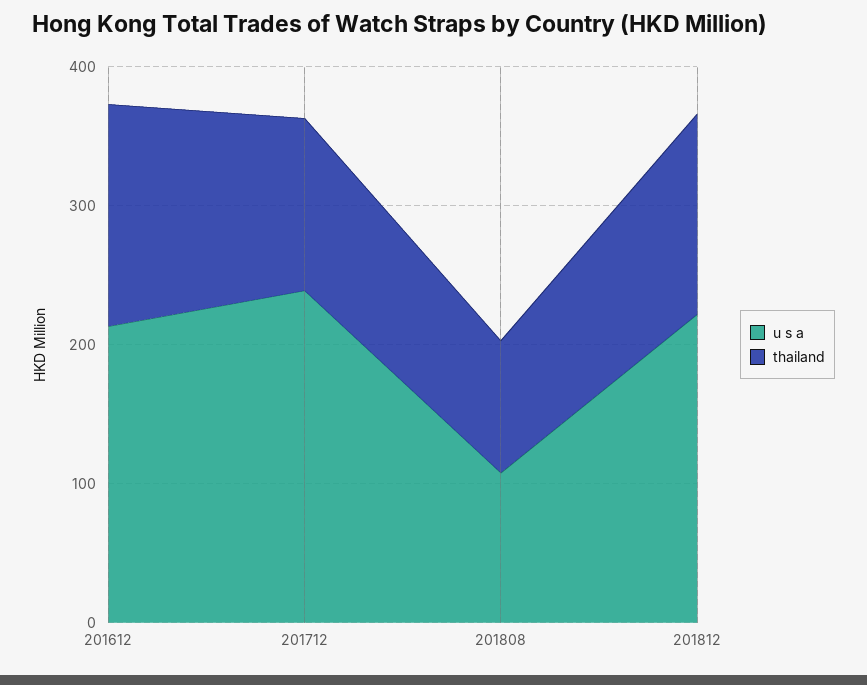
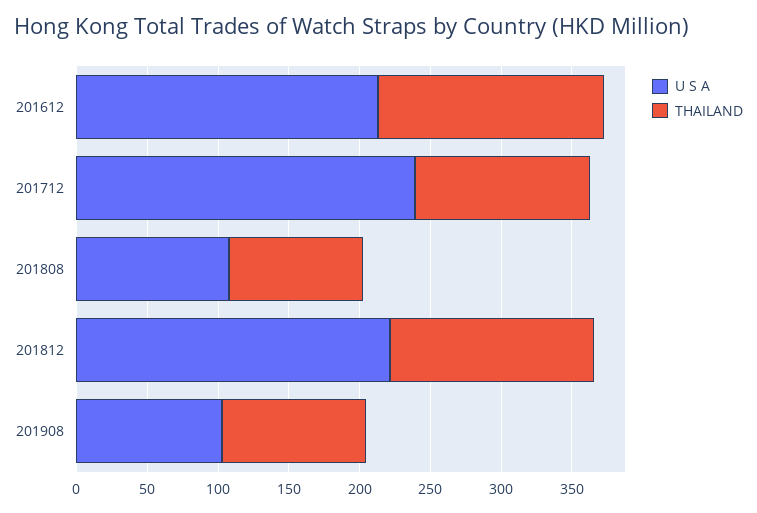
u s a, 201908: none -> 100
thailand, 201908: none -> 100

